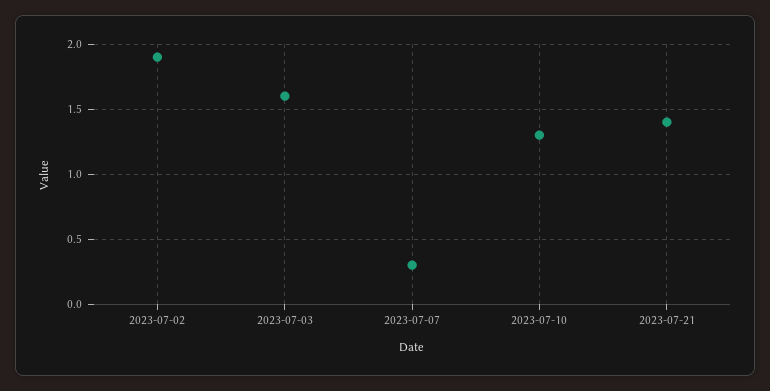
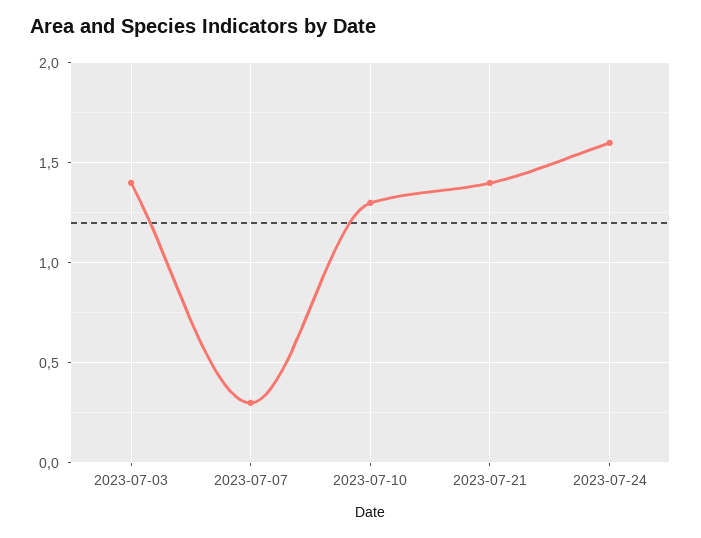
2023-07-02: 1.9 -> none
2023-07-03: 1.6 -> 1.4
2023-07-24: none -> 1.6

